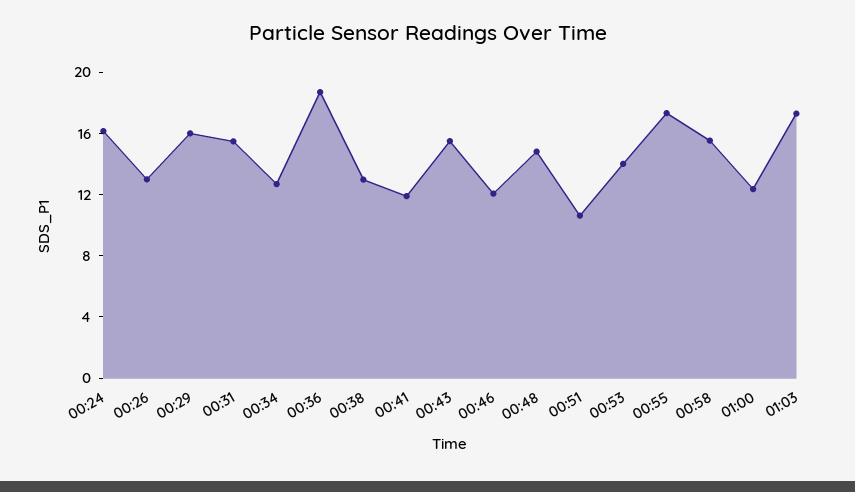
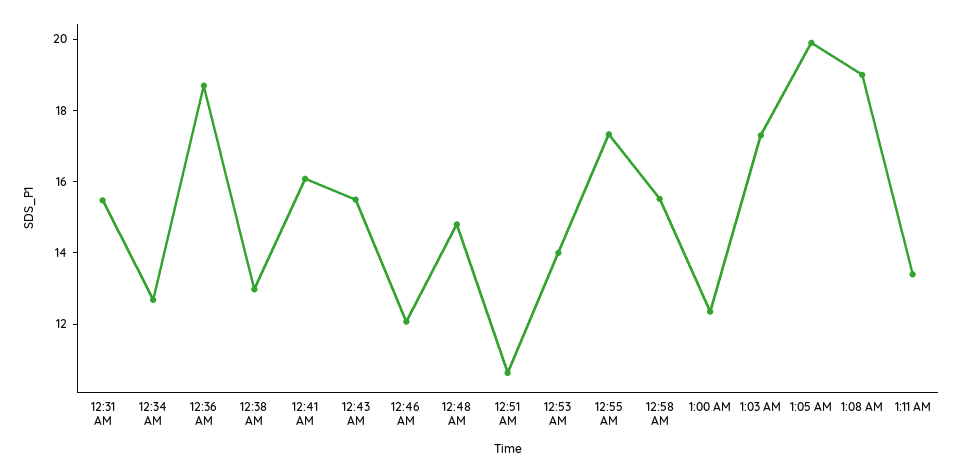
00:24: 16 -> none
00:26: 13 -> none
00:29: 16 -> none
00:41: 12 -> 16
1:05 AM: none -> 20
1:08 AM: none -> 19
1:11 AM: none -> 13.5

